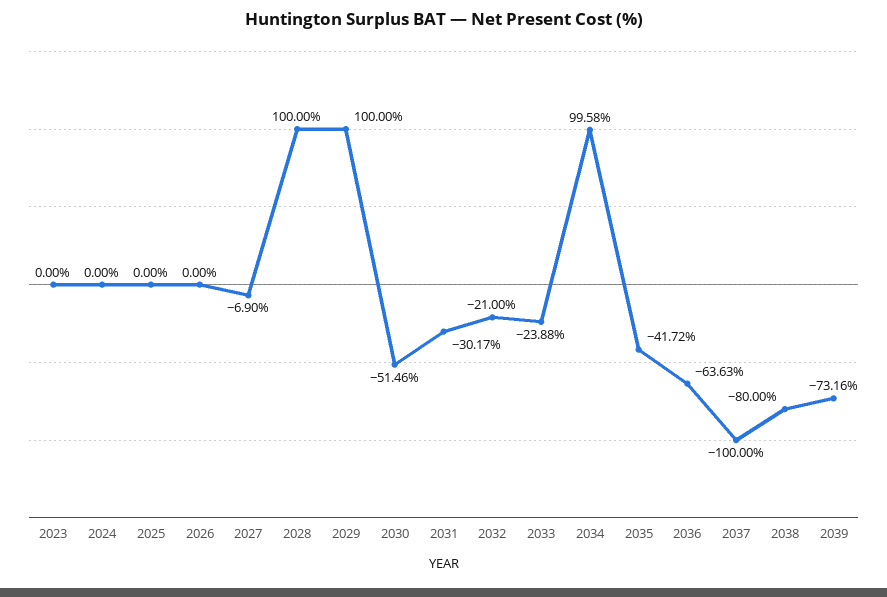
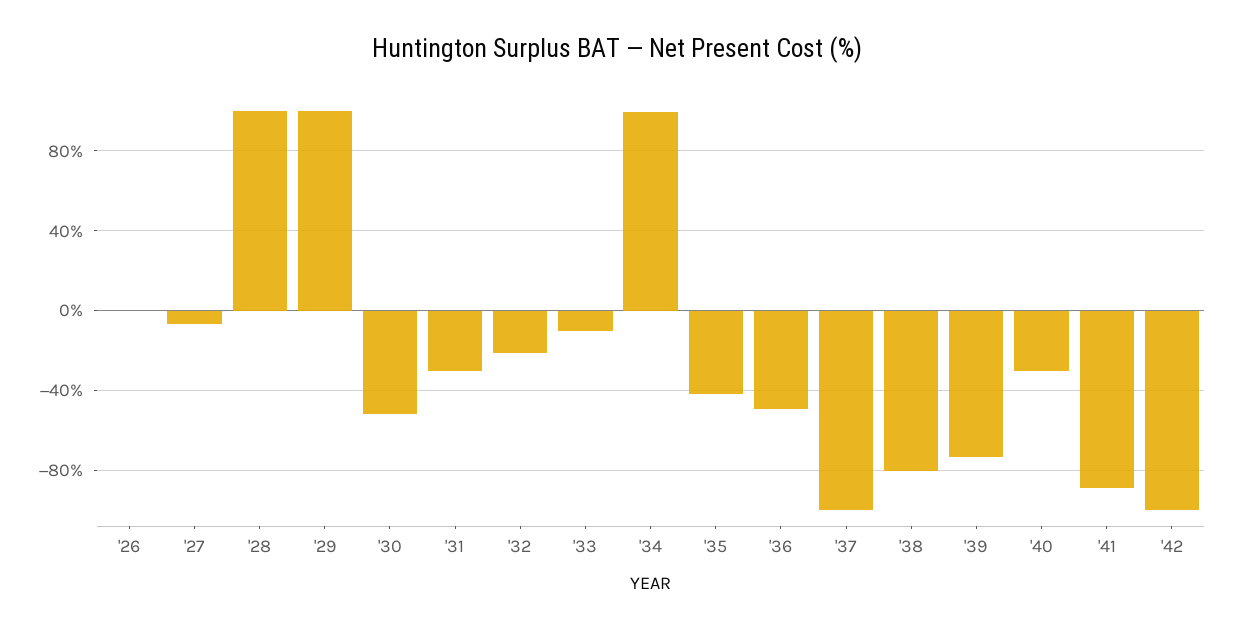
2023: 0 -> none
2024: 0 -> none
2025: 0 -> none
2033: -23.88 -> -10
2036: -63.63 -> -50
'40: none -> -30
'41: none -> -90
'42: none -> -100

